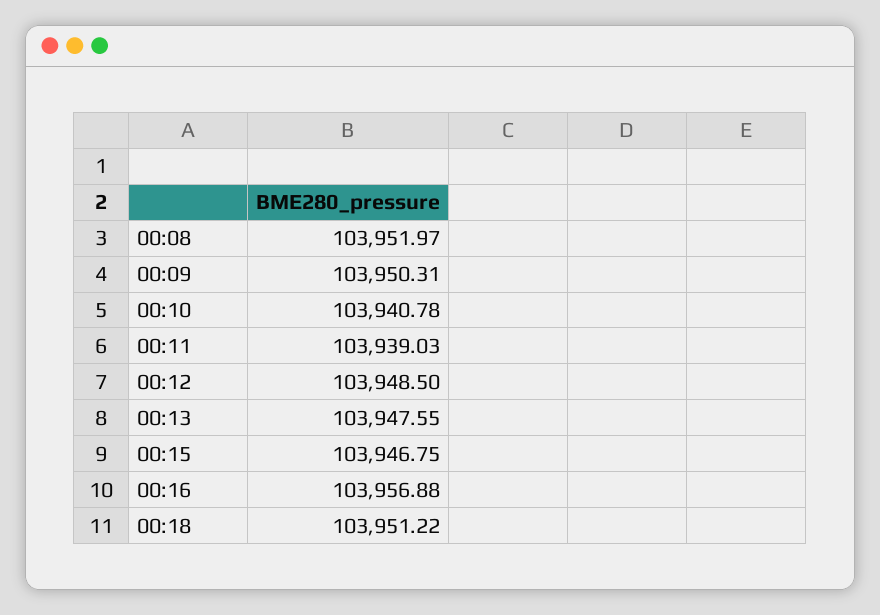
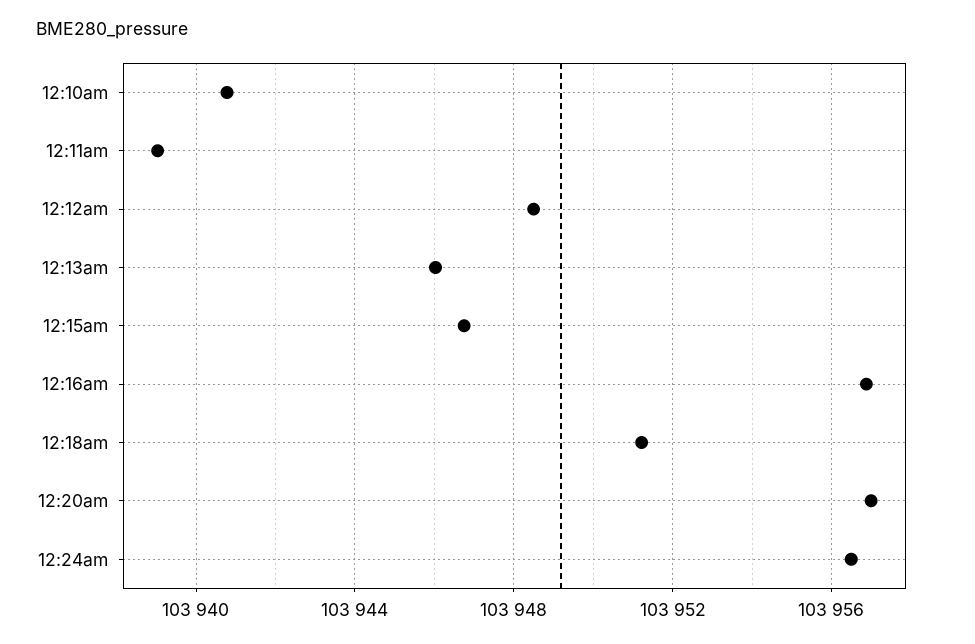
00:08: 103951.97 -> none
00:09: 103950.31 -> none
00:13: 103947.55 -> 103946
12:20am: none -> 103957
12:24am: none -> 103956.5

